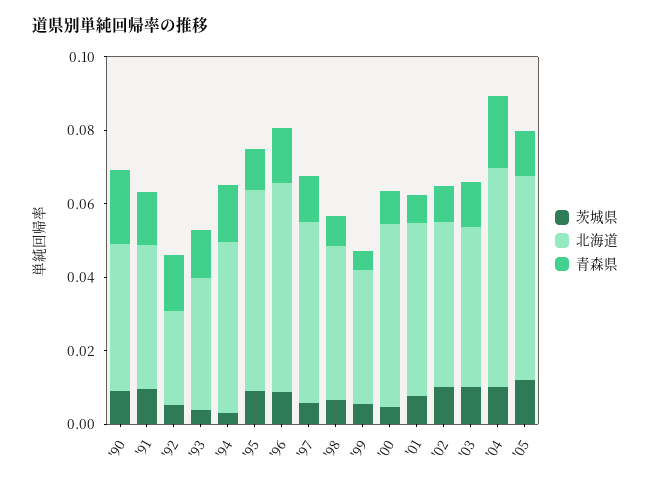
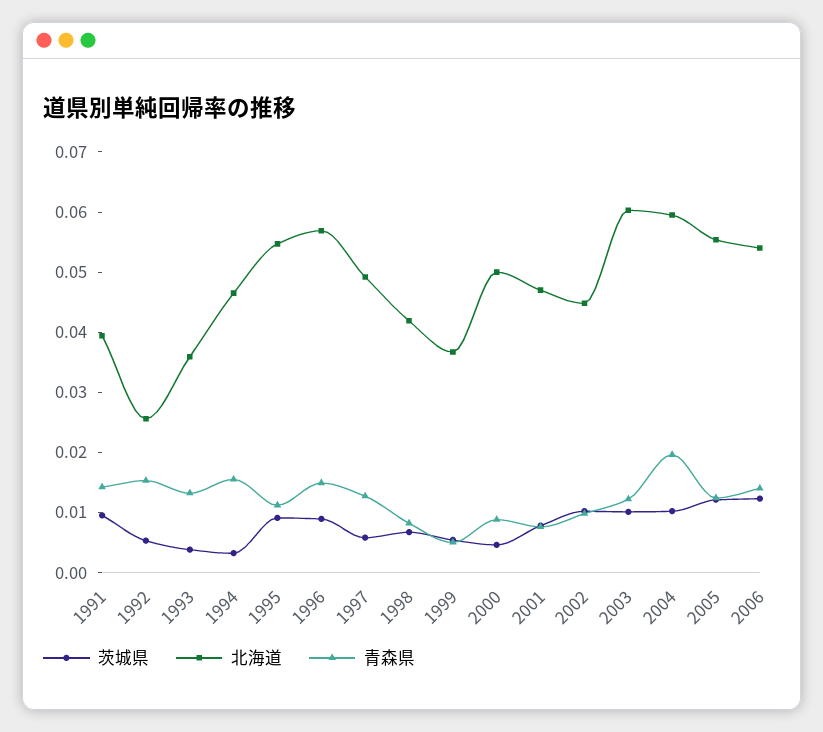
茨城県, '90: 0.01 -> none
北海道, '90: 0.04 -> none
青森県, '90: 0.02 -> none
北海道, '03: 0.045 -> 0.06
茨城県, 2006: none -> 0.012
北海道, 2006: none -> 0.054
青森県, 2006: none -> 0.014

